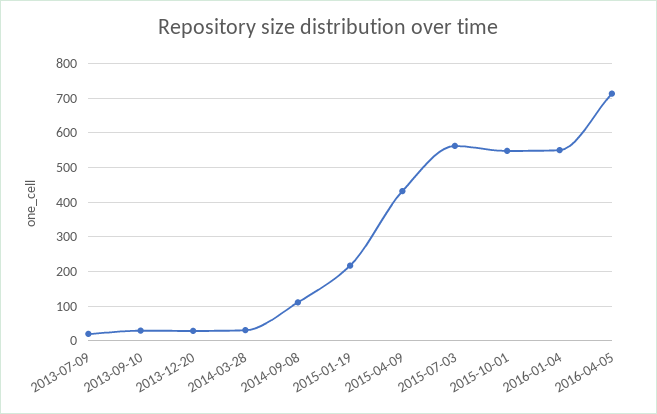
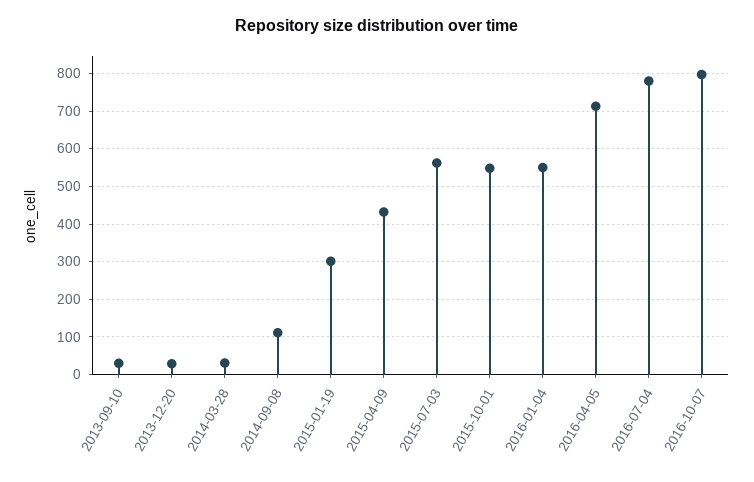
2013-07-09: 20 -> none
2015-01-19: 220 -> 300
2016-07-04: none -> 780
2016-10-07: none -> 800

